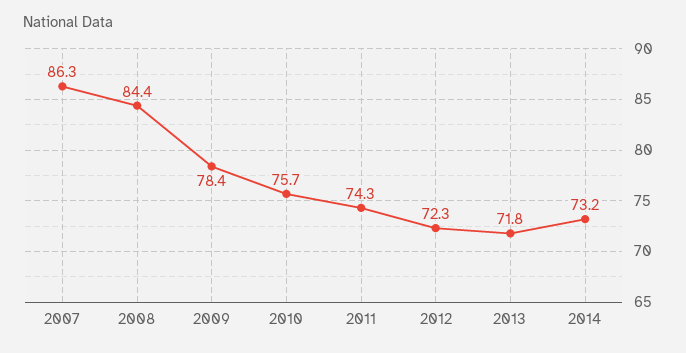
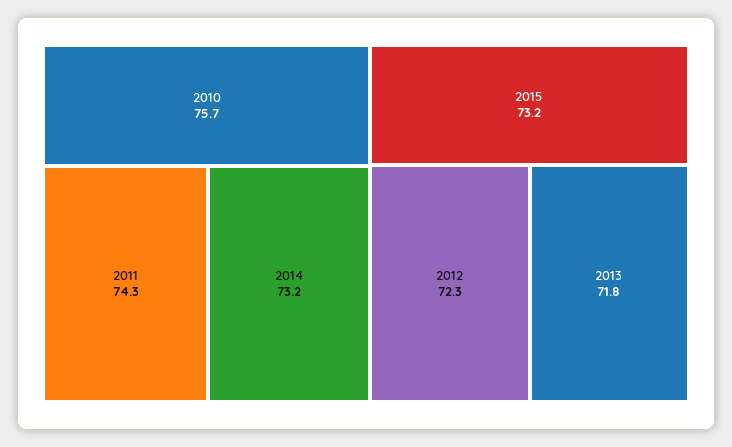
2007: 86.3 -> none
2008: 84.4 -> none
2009: 78.4 -> none
2015: none -> 73.2

